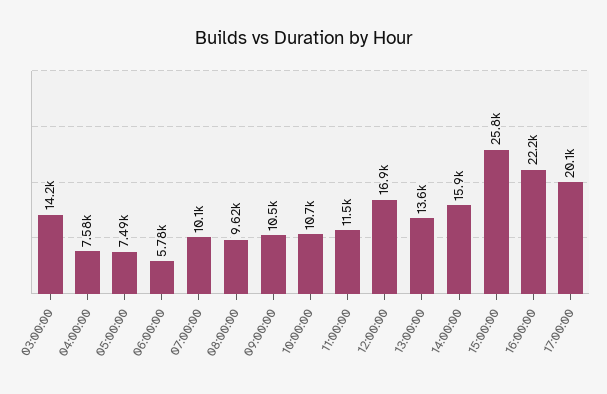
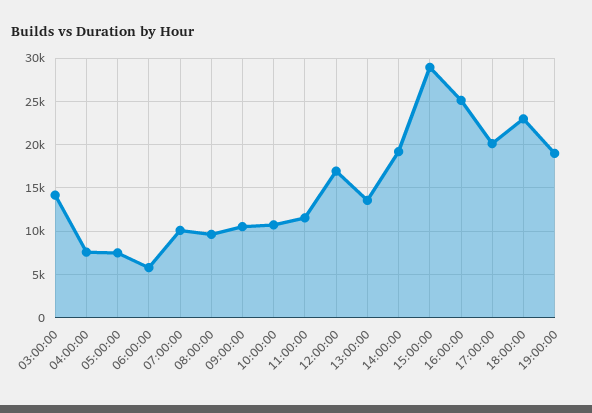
14:00:00: 15900 -> 19000
15:00:00: 25800 -> 29000
16:00:00: 22200 -> 25000
18:00:00: none -> 23000
19:00:00: none -> 19000

